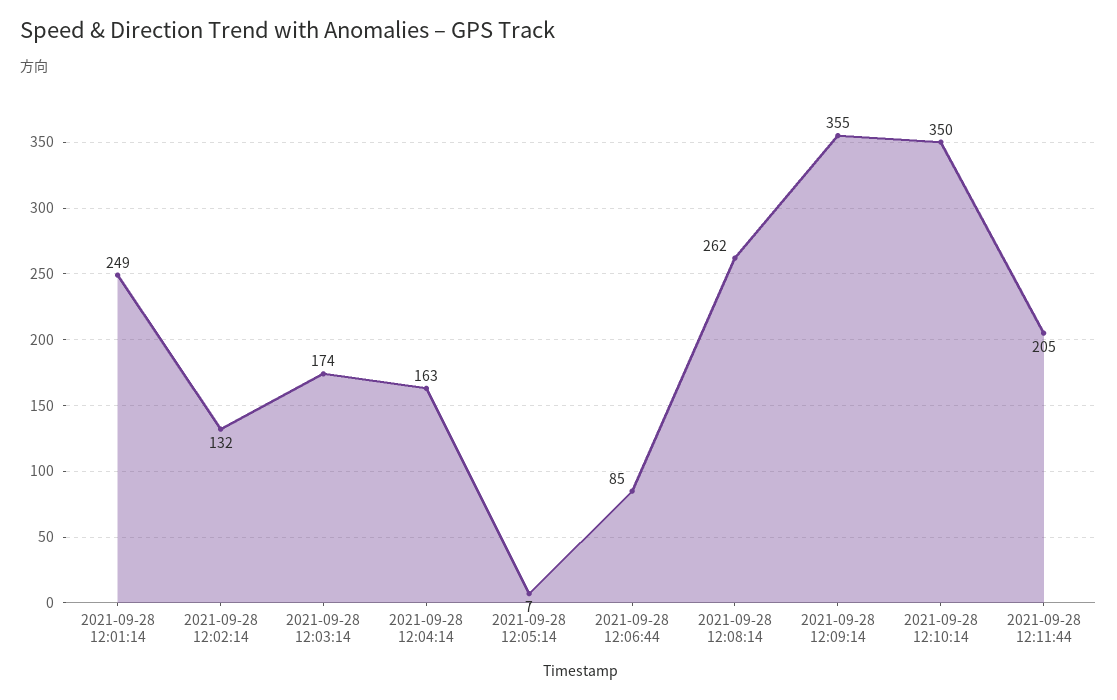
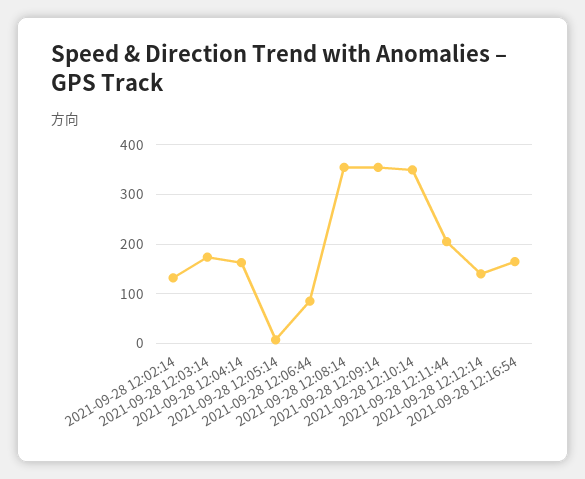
2021-09-28 12:01:14: 249 -> none
2021-09-28 12:08:14: 262 -> 360
2021-09-28 12:12:14: none -> 140
2021-09-28 12:16:54: none -> 160

